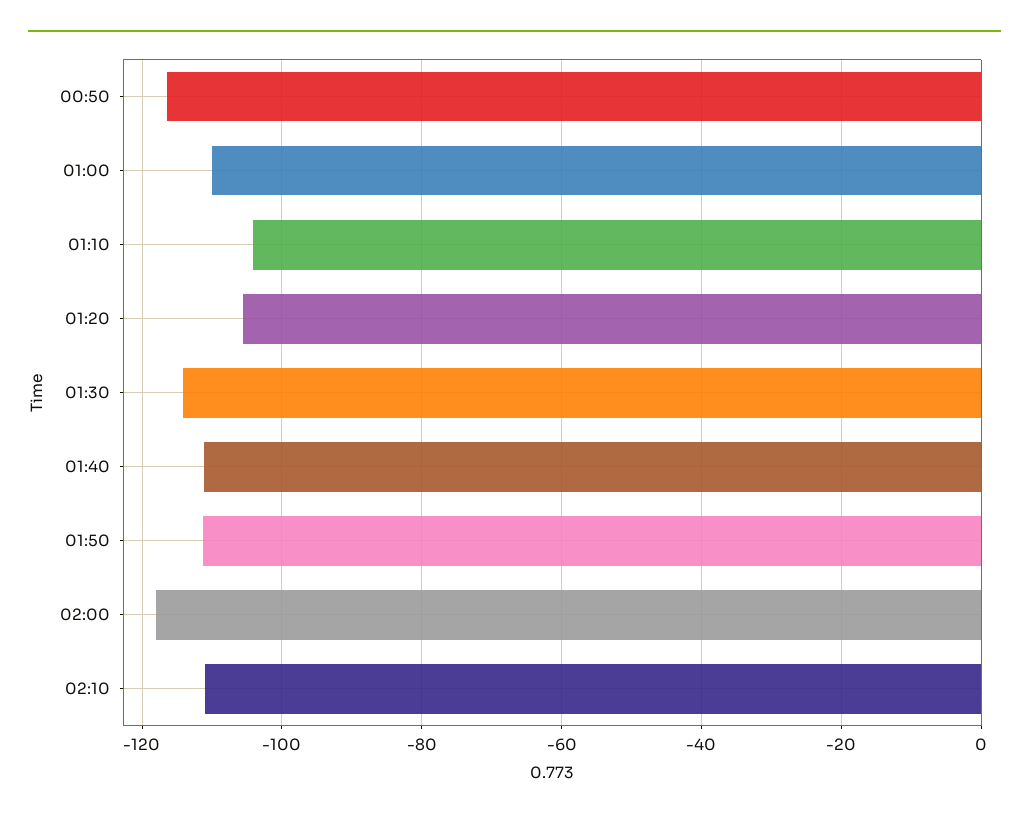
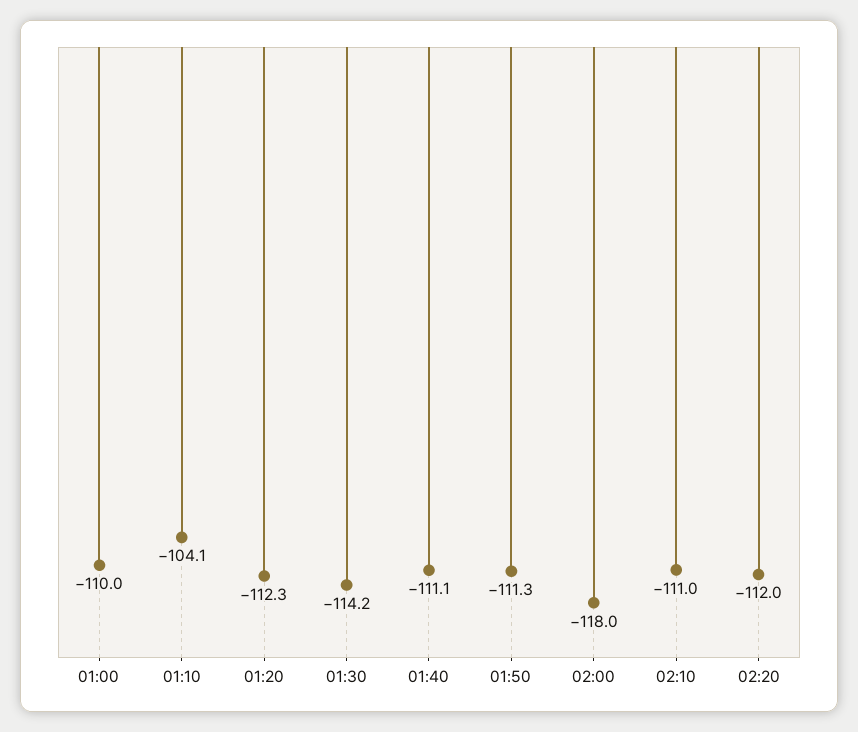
00:50: -116 -> none
01:20: -106 -> -112.3
02:20: none -> -112

